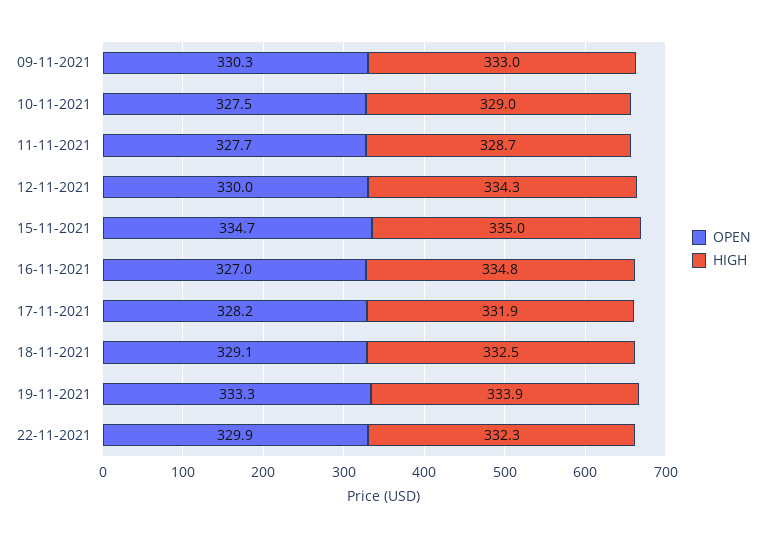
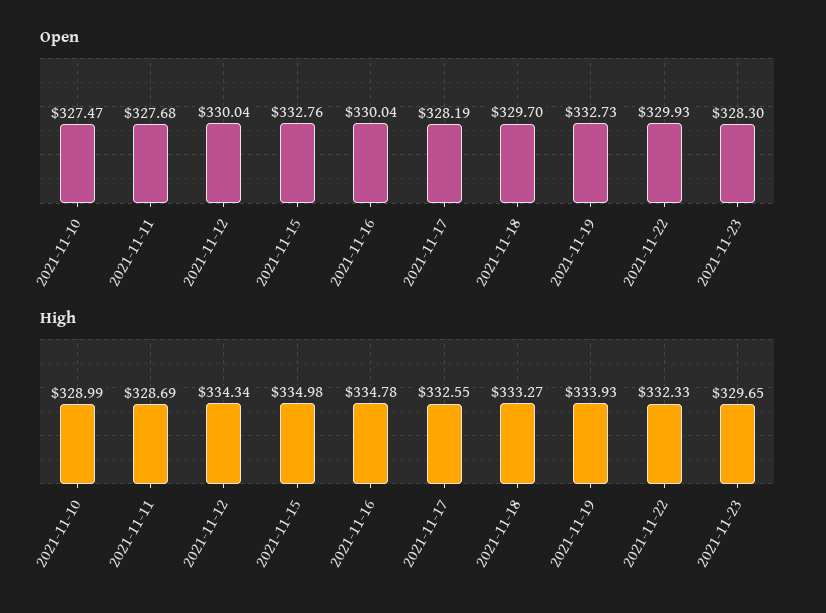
OPEN, 09-11-2021: 330.3 -> none
HIGH, 09-11-2021: 333 -> none
OPEN, 15-11-2021: 334.7 -> 332.76
OPEN, 16-11-2021: 327 -> 330.04
HIGH, 17-11-2021: 331.9 -> 332.55
OPEN, 18-11-2021: 329.1 -> 329.7
HIGH, 18-11-2021: 332.5 -> 333.27
OPEN, 19-11-2021: 333.3 -> 332.73
OPEN, 2021-11-23: none -> 328.3
HIGH, 2021-11-23: none -> 329.65

